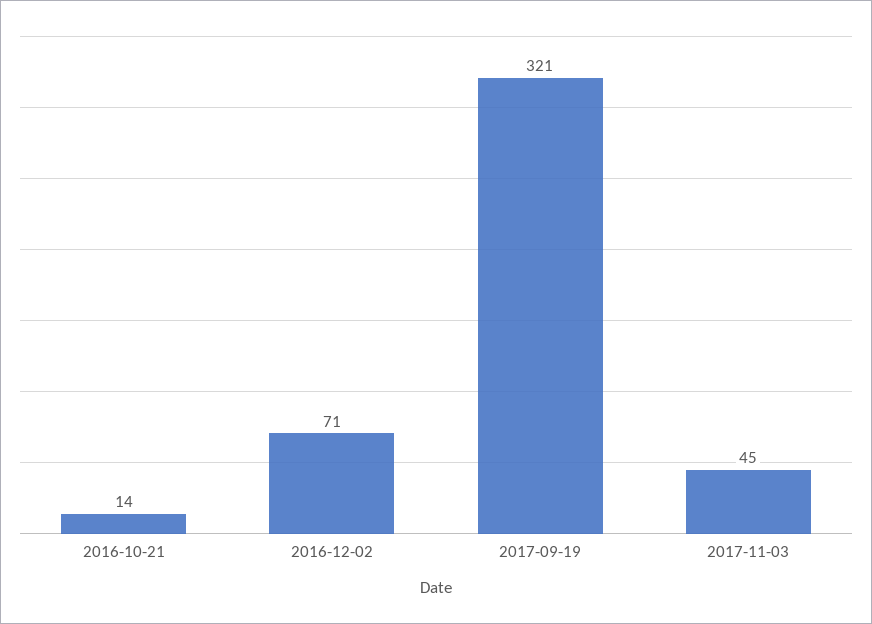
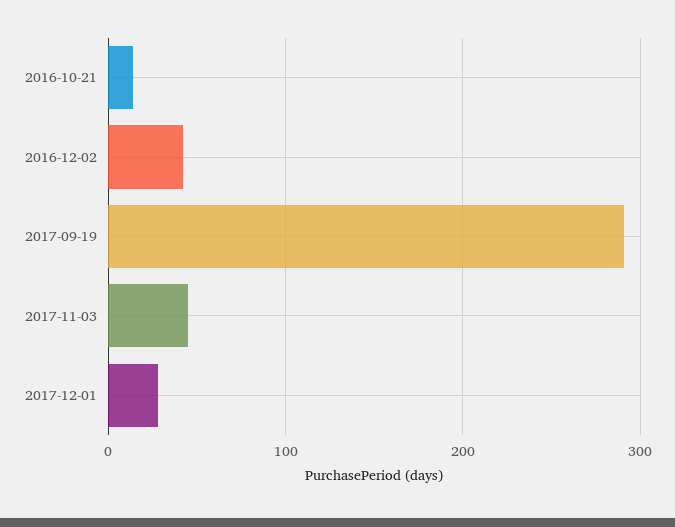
2016-12-02: 71 -> 40
2017-09-19: 321 -> 290
2017-12-01: none -> 30

